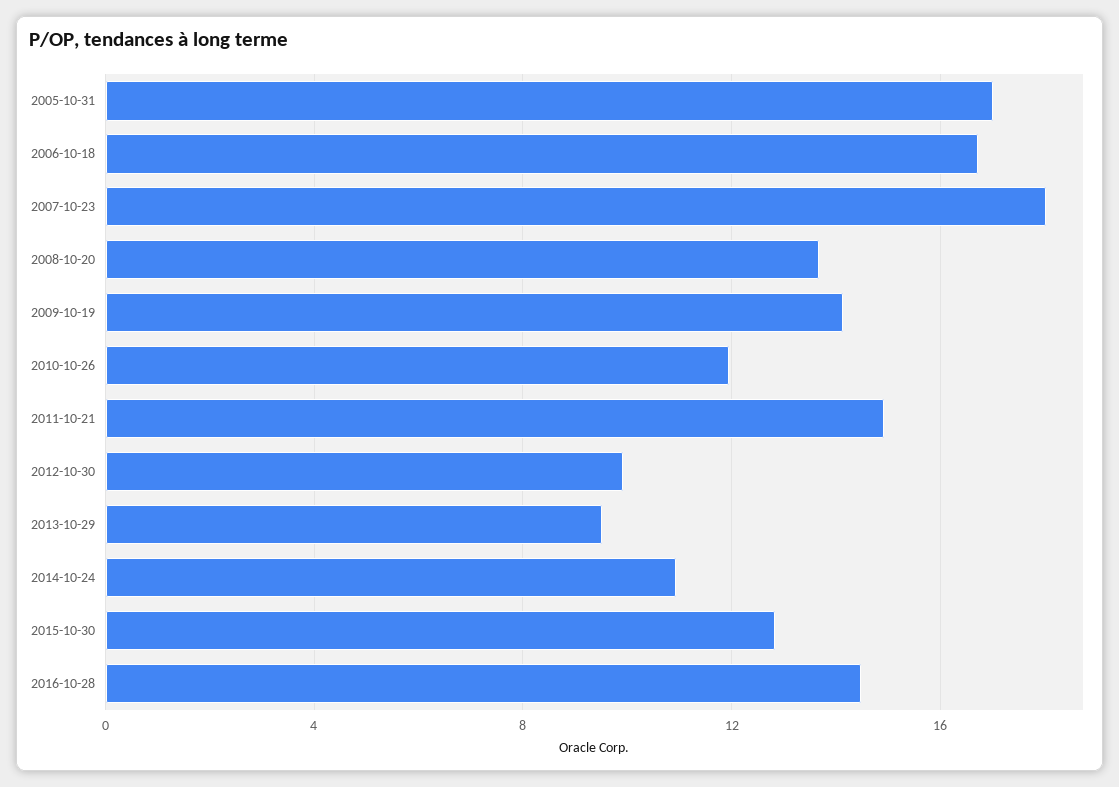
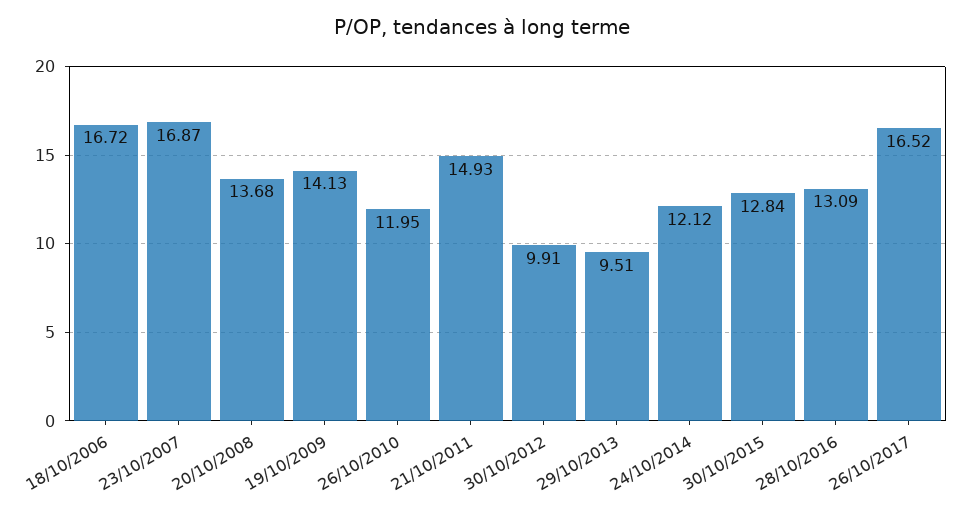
2005-10-31: 17 -> none
2007-10-23: 18 -> 16.87
2014-10-24: 11 -> 12.12
2016-10-28: 14.5 -> 13.09
26/10/2017: none -> 16.52

